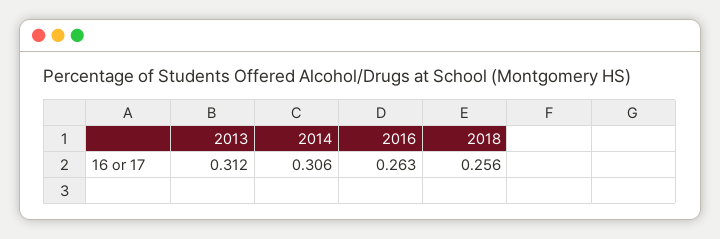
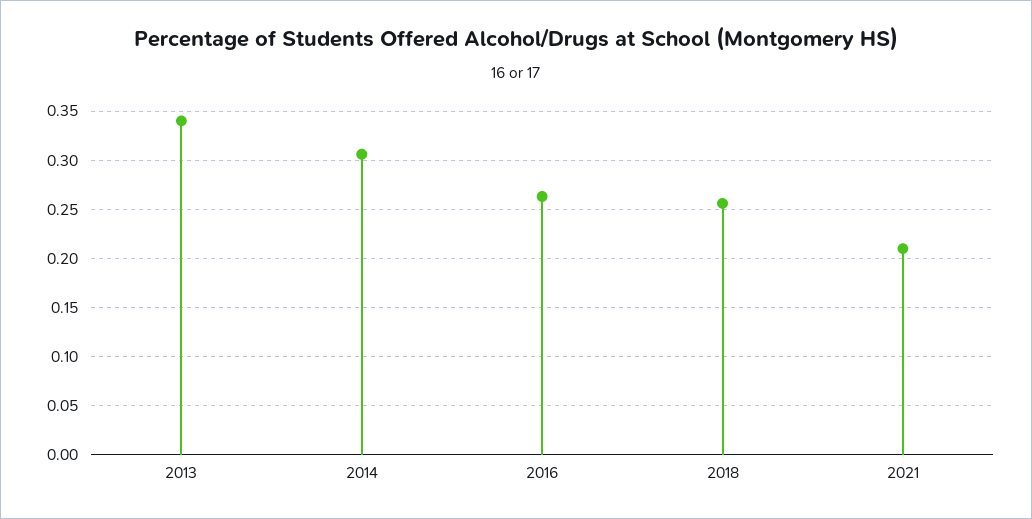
2013: 0.312 -> 0.34
2021: none -> 0.21

